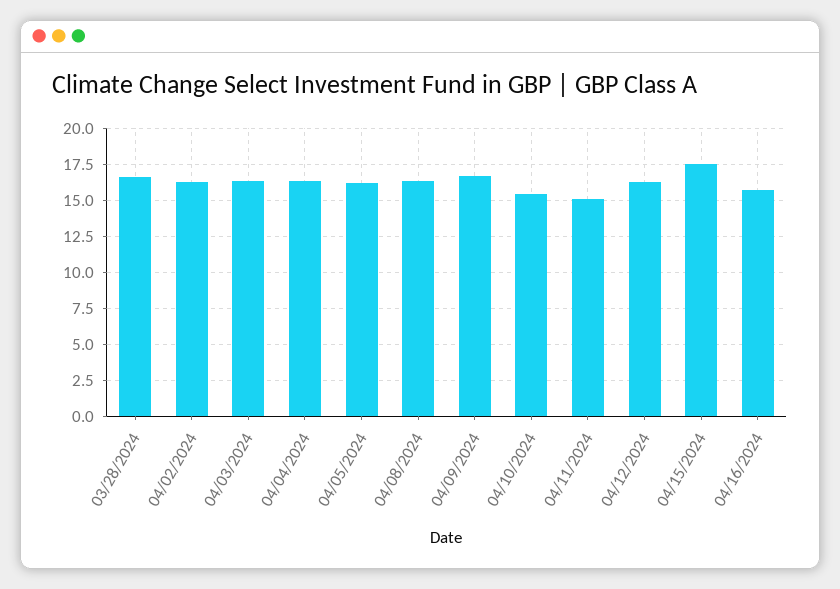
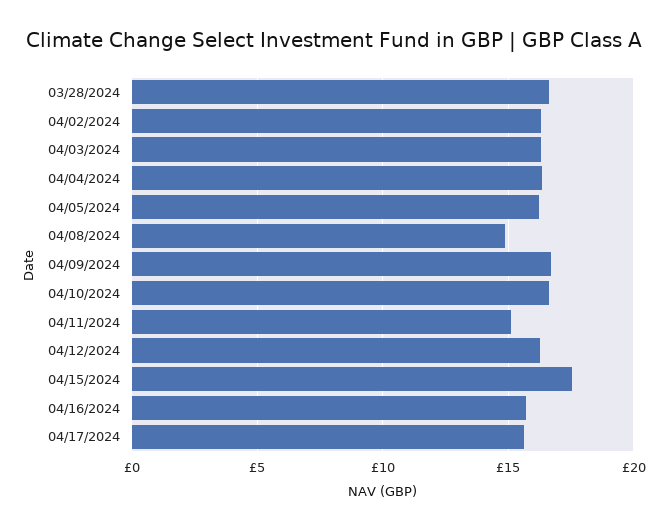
04/08/2024: 16.5 -> 15
04/10/2024: 15.5 -> 16.5
04/17/2024: none -> 15.5

